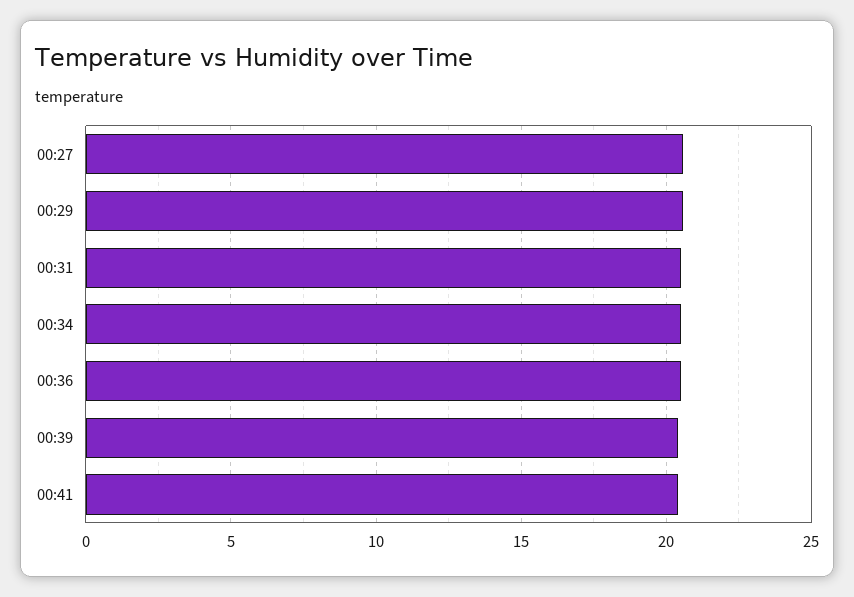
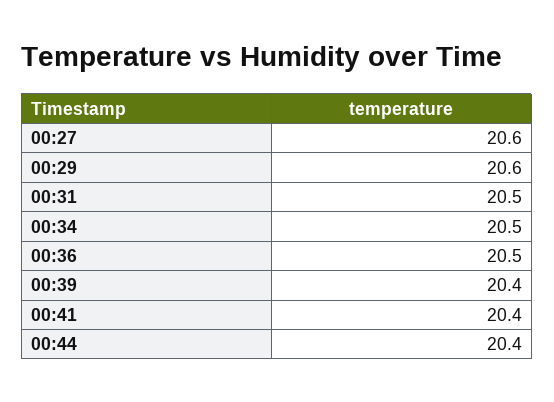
00:44: none -> 20.4

